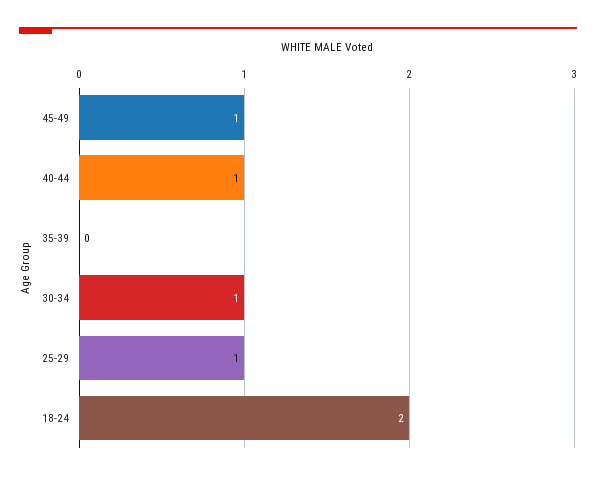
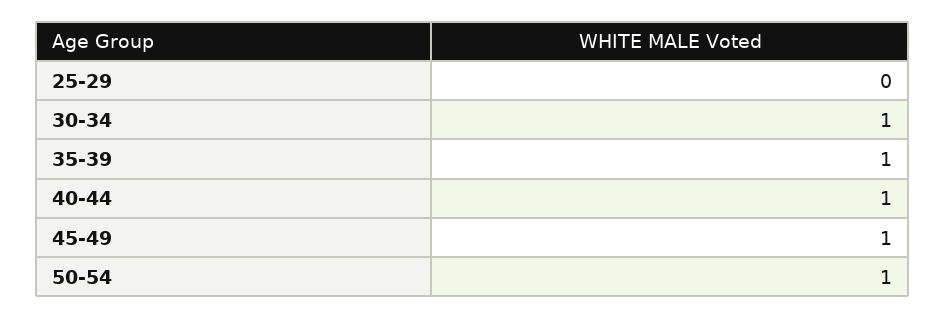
35-39: 0 -> 1
25-29: 1 -> 0
18-24: 2 -> none
50-54: none -> 1

